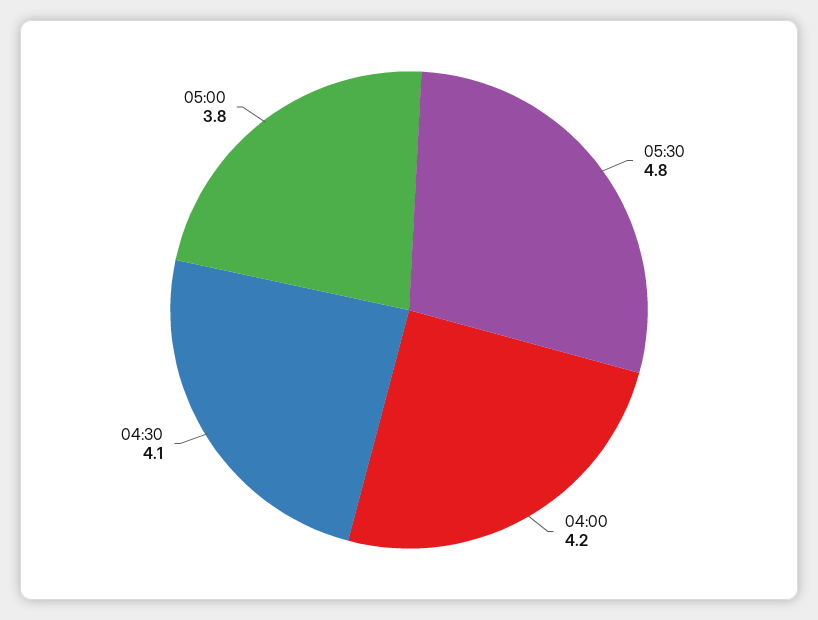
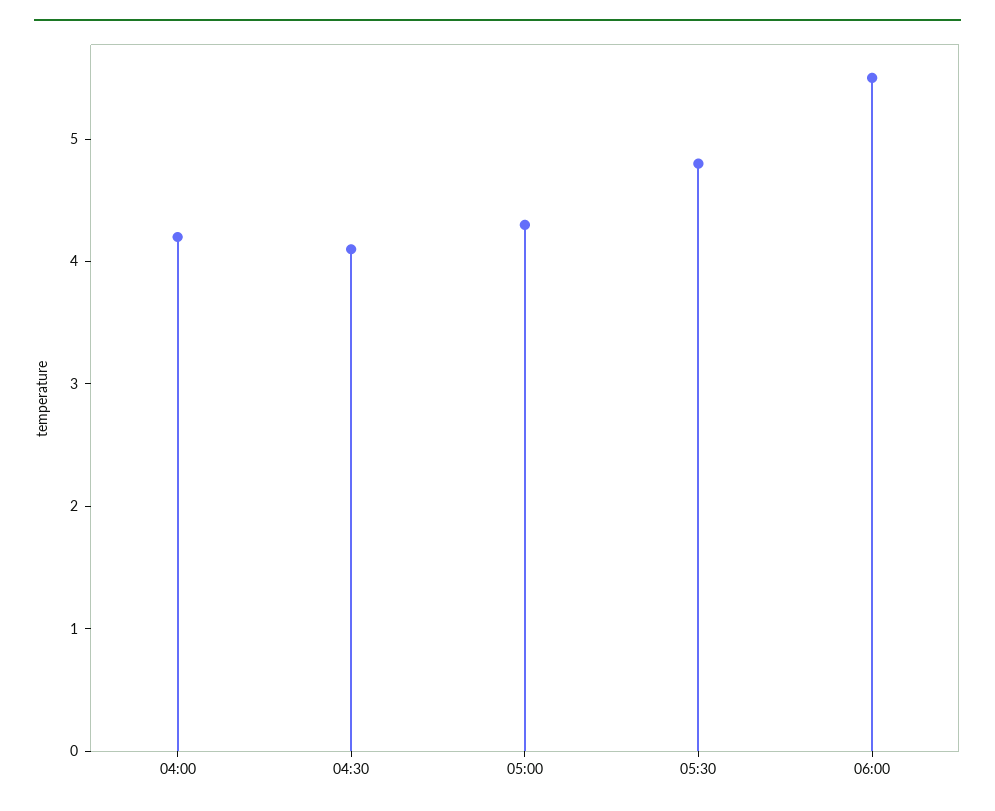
05:00: 3.8 -> 4.3
06:00: none -> 5.5

